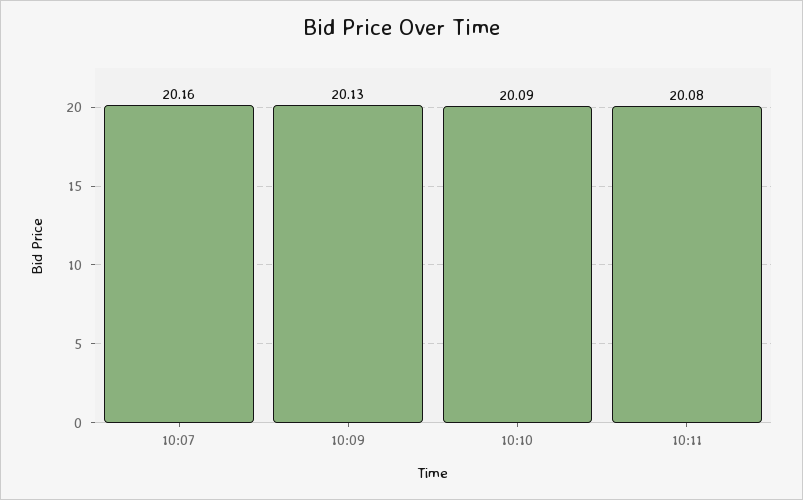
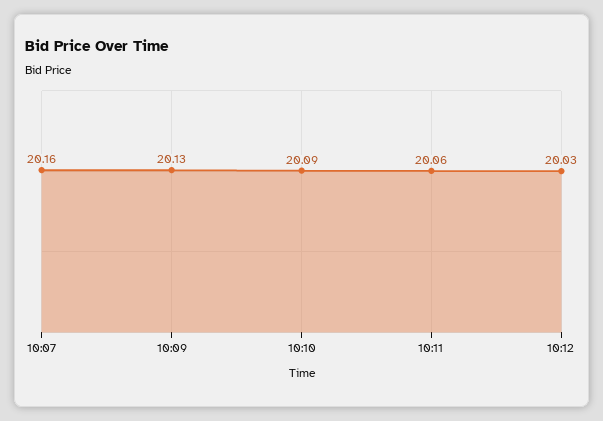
10:11: 20.08 -> 20.06
10:12: none -> 20.03

